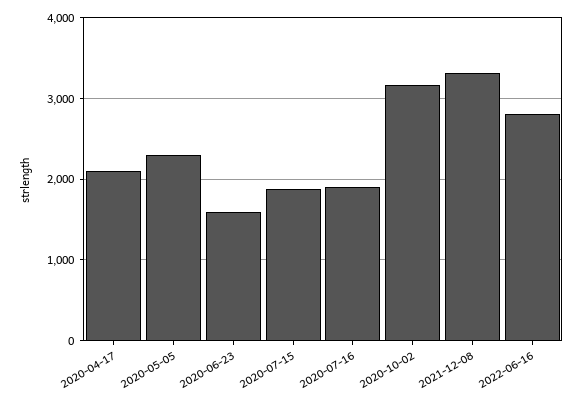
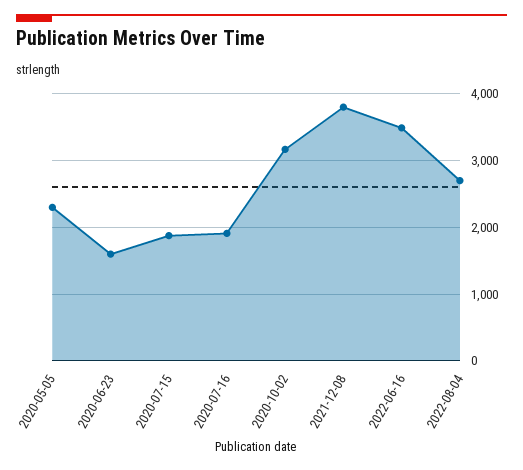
2020-04-17: 2100 -> none
2021-12-08: 3300 -> 3800
2022-06-16: 2800 -> 3500
2022-08-04: none -> 2700

